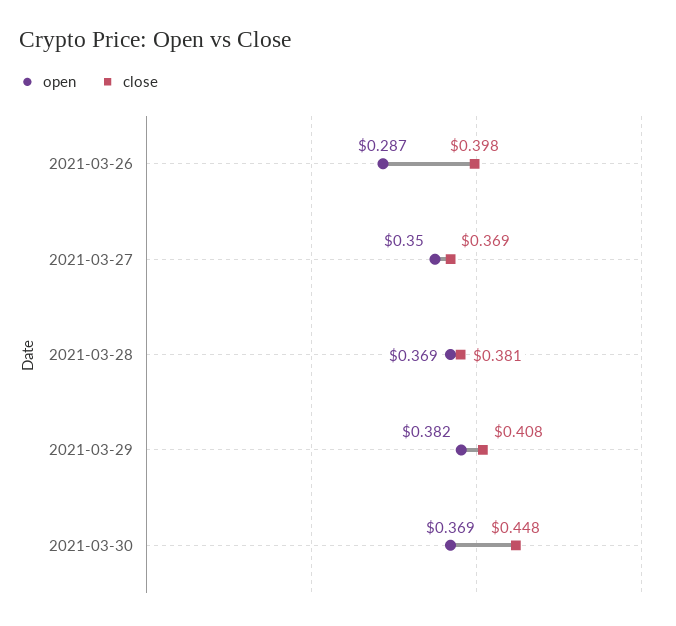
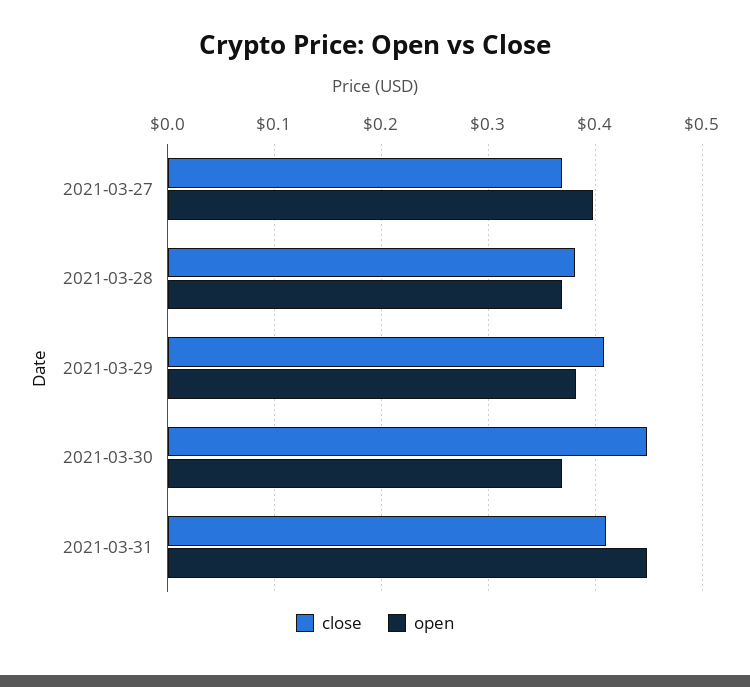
open, 2021-03-26: 0.287 -> none
close, 2021-03-26: 0.398 -> none
open, 2021-03-27: 0.35 -> 0.4
close, 2021-03-31: none -> 0.41
open, 2021-03-31: none -> 0.45

